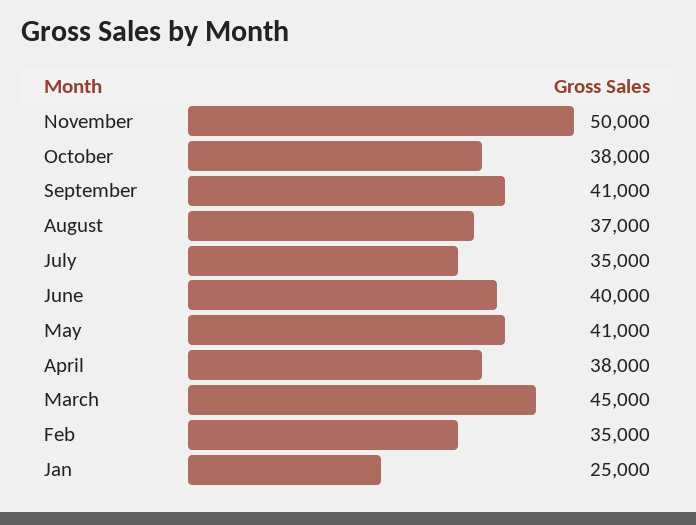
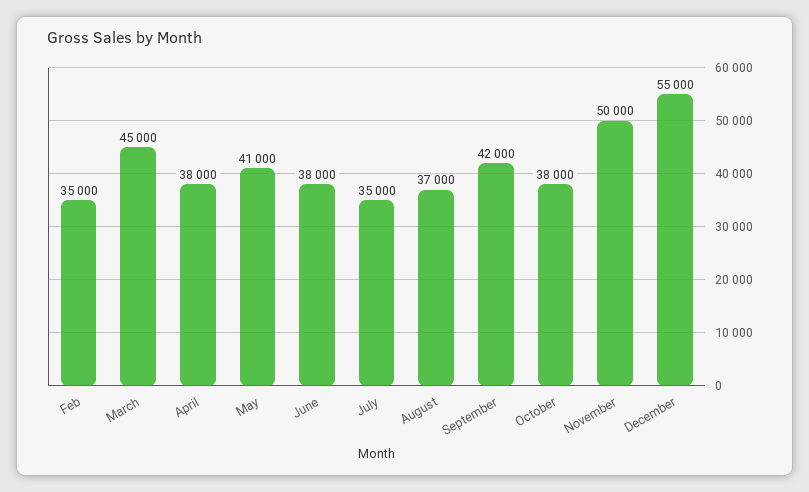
September: 41000 -> 42000
June: 40000 -> 38000
Jan: 25000 -> none
December: none -> 55000

